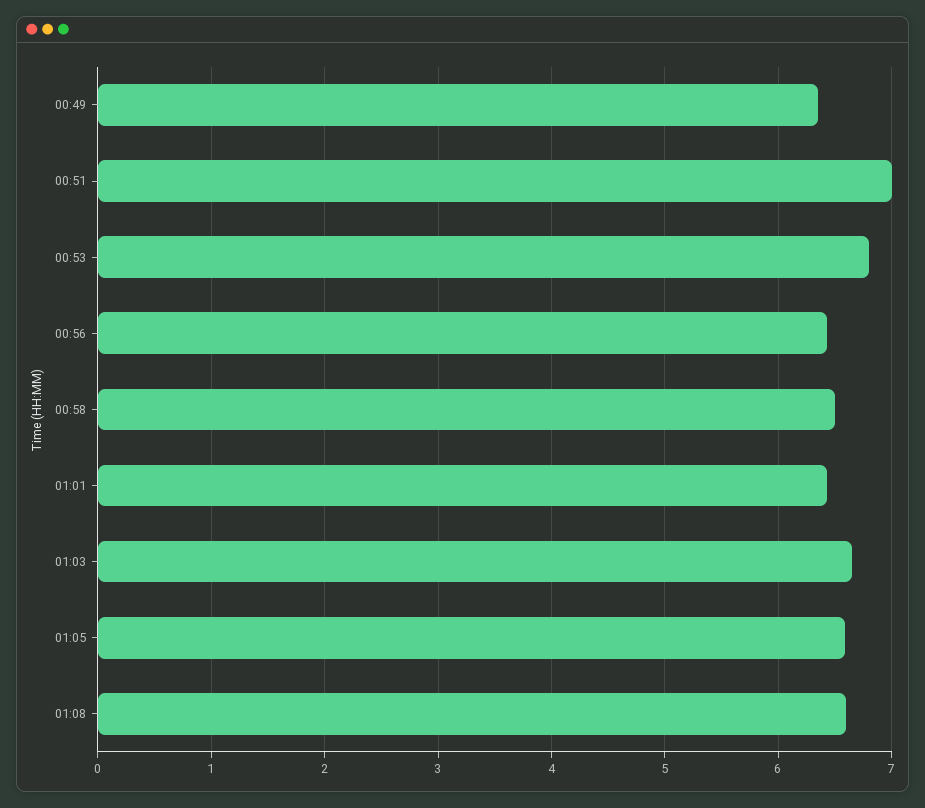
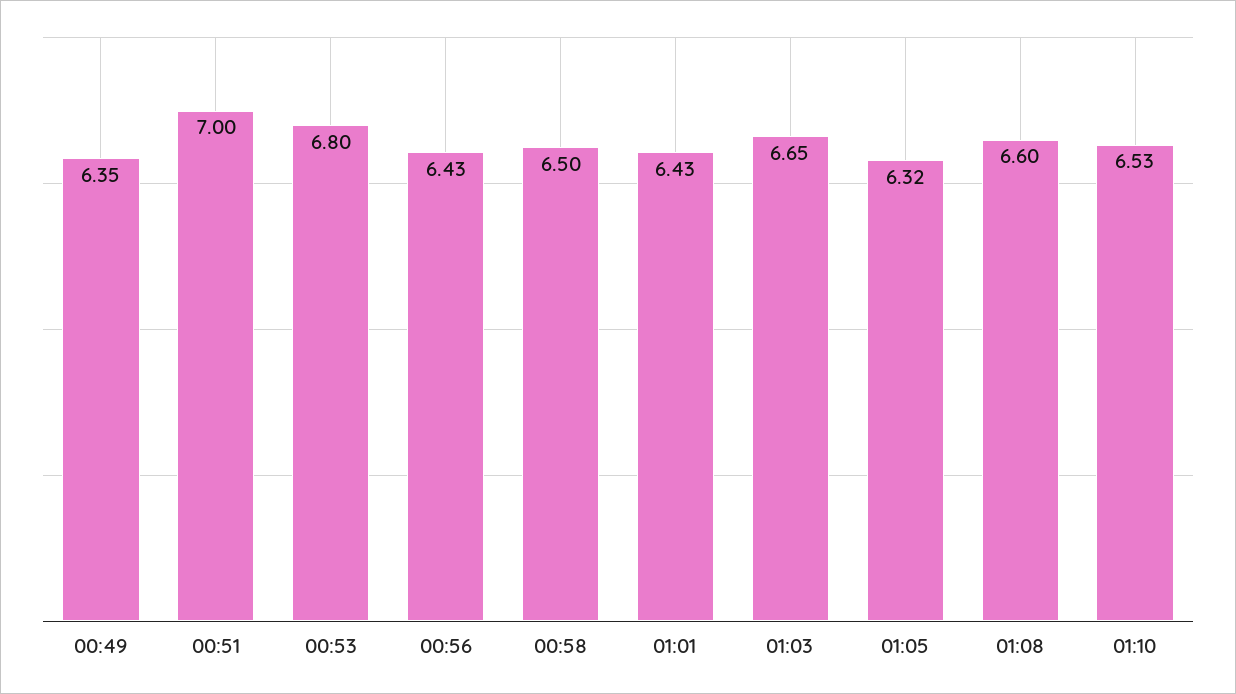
01:05: 6.6 -> 6.32
01:10: none -> 6.53

